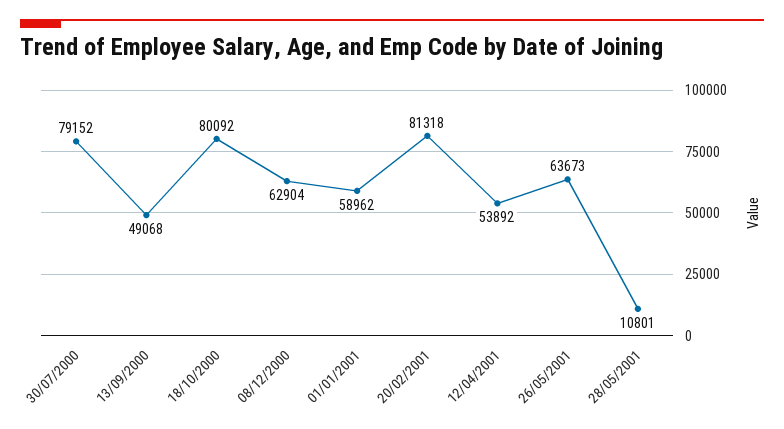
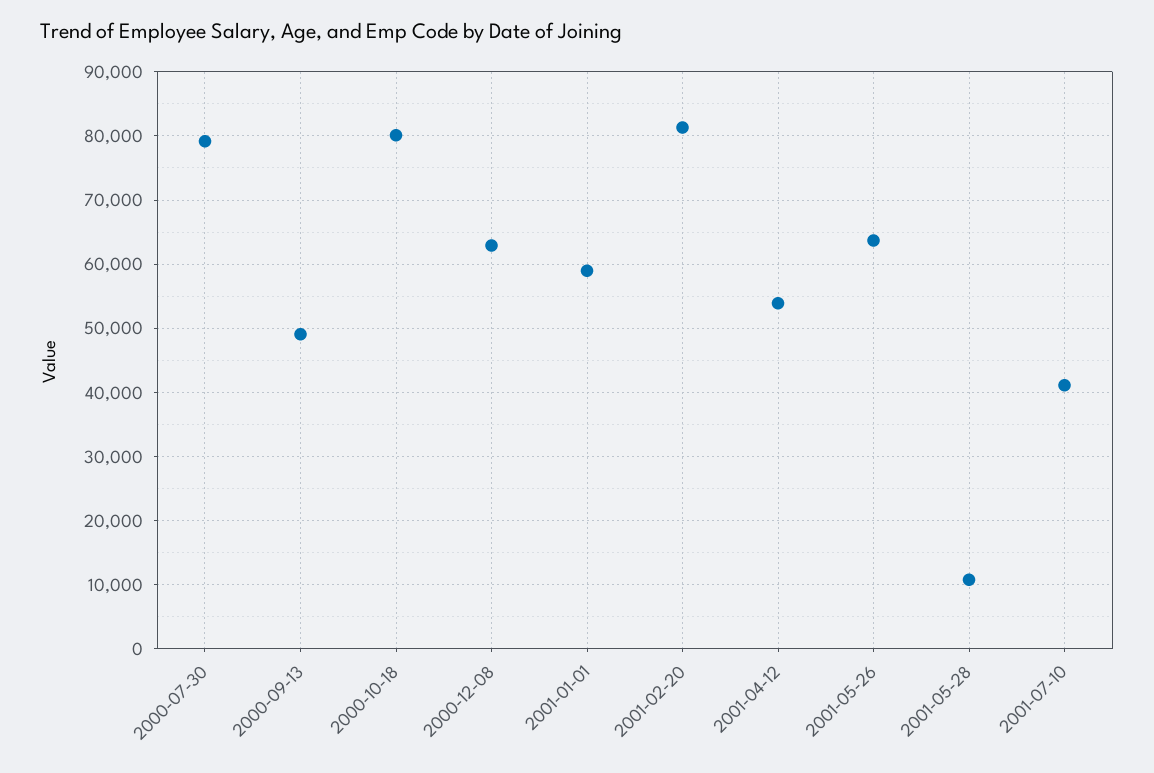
2001-07-10: none -> 41000

